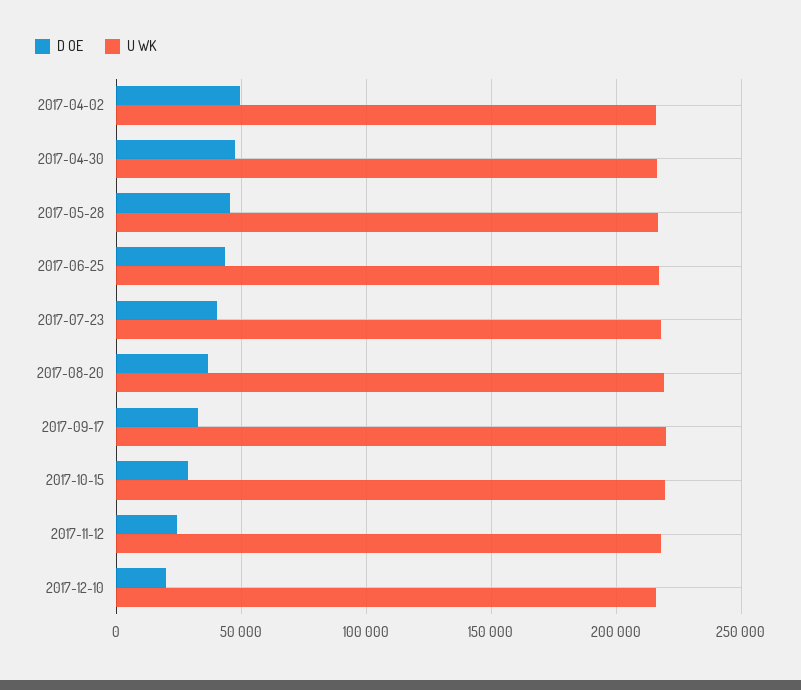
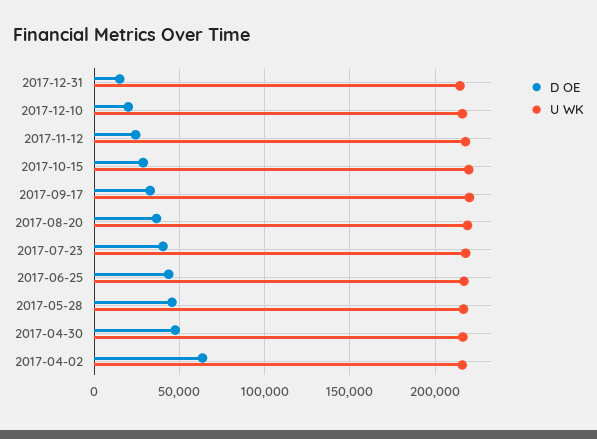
D OE, 2017-04-02: 50000 -> 65000
D OE, 2017-12-31: none -> 15000
U WK, 2017-12-31: none -> 215000

